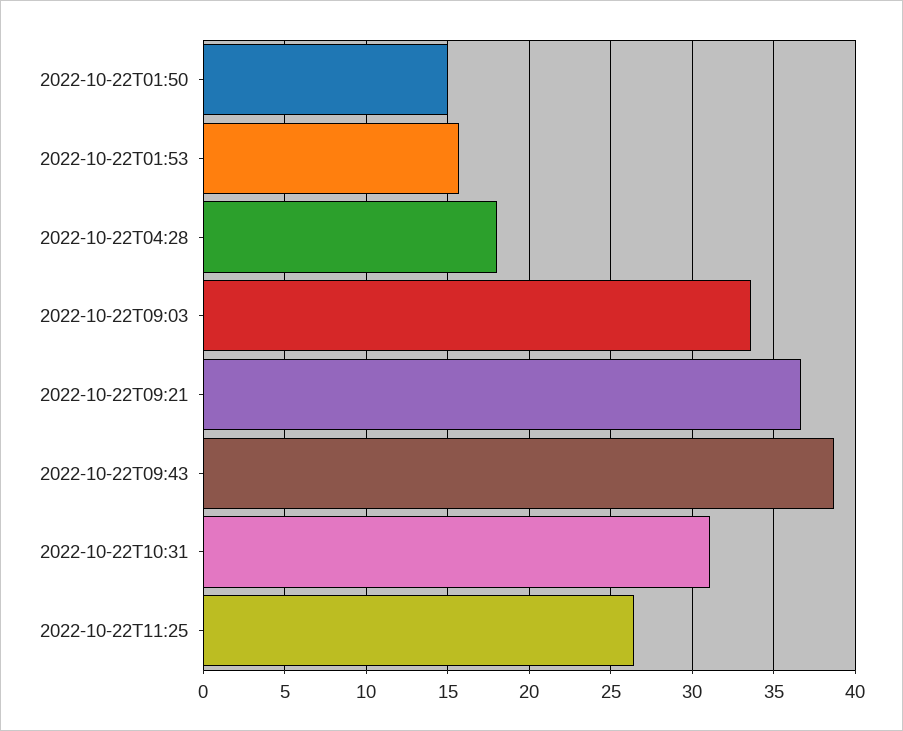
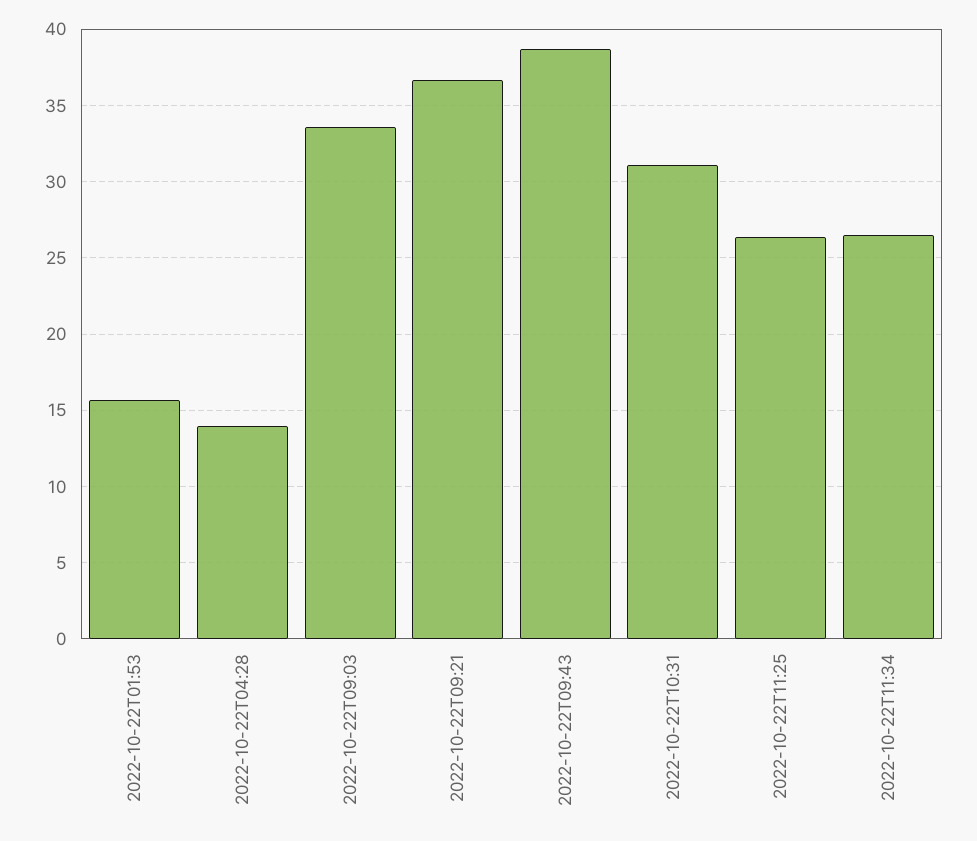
2022-10-22T01:50: 15 -> none
2022-10-22T04:28: 18 -> 14
2022-10-22T11:34: none -> 26.5

